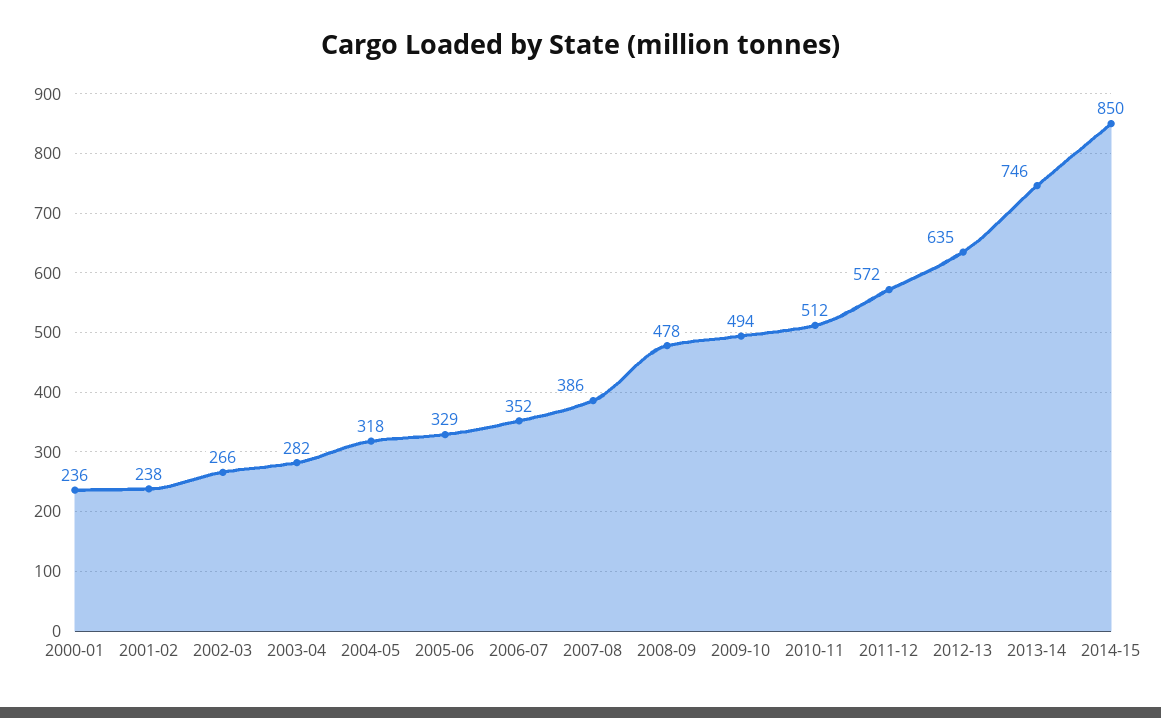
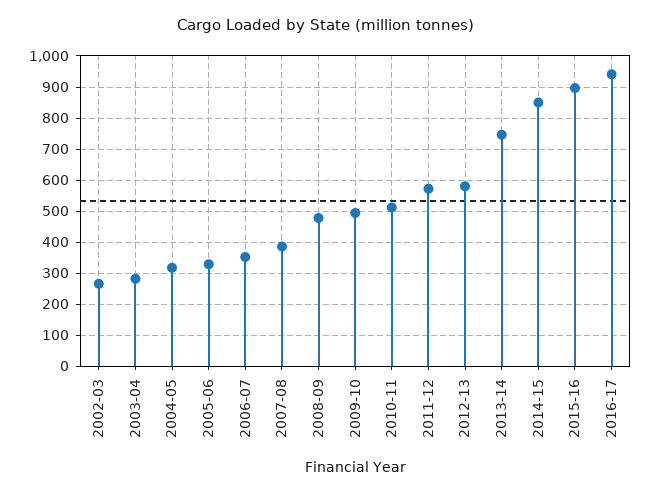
2000-01: 236 -> none
2001-02: 238 -> none
2012-13: 635 -> 580
2015-16: none -> 900
2016-17: none -> 940

